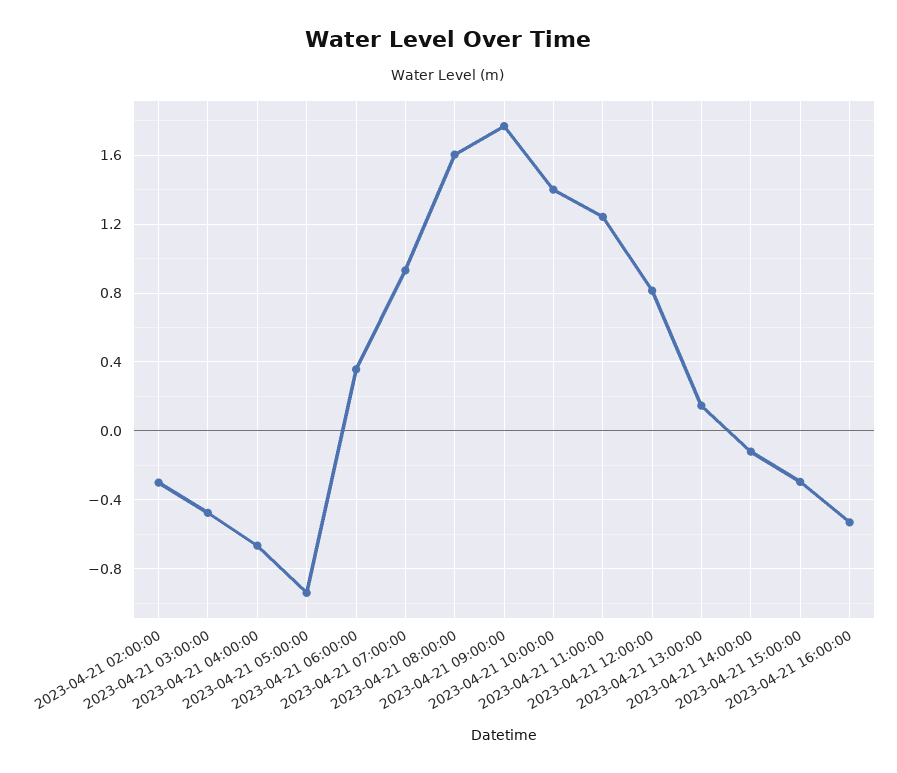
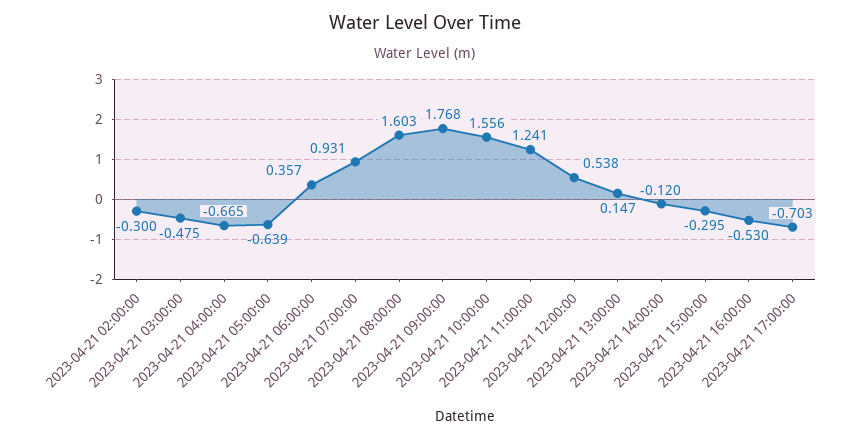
2023-04-21 05:00:00: -0.95 -> -0.639
2023-04-21 10:00:00: 1.4 -> 1.556
2023-04-21 12:00:00: 0.8 -> 0.538
2023-04-21 17:00:00: none -> -0.703

